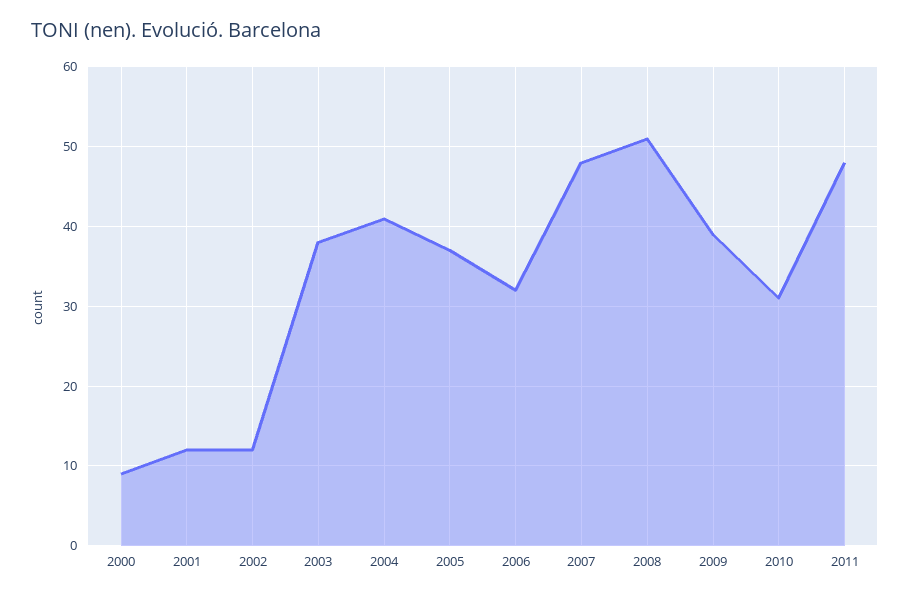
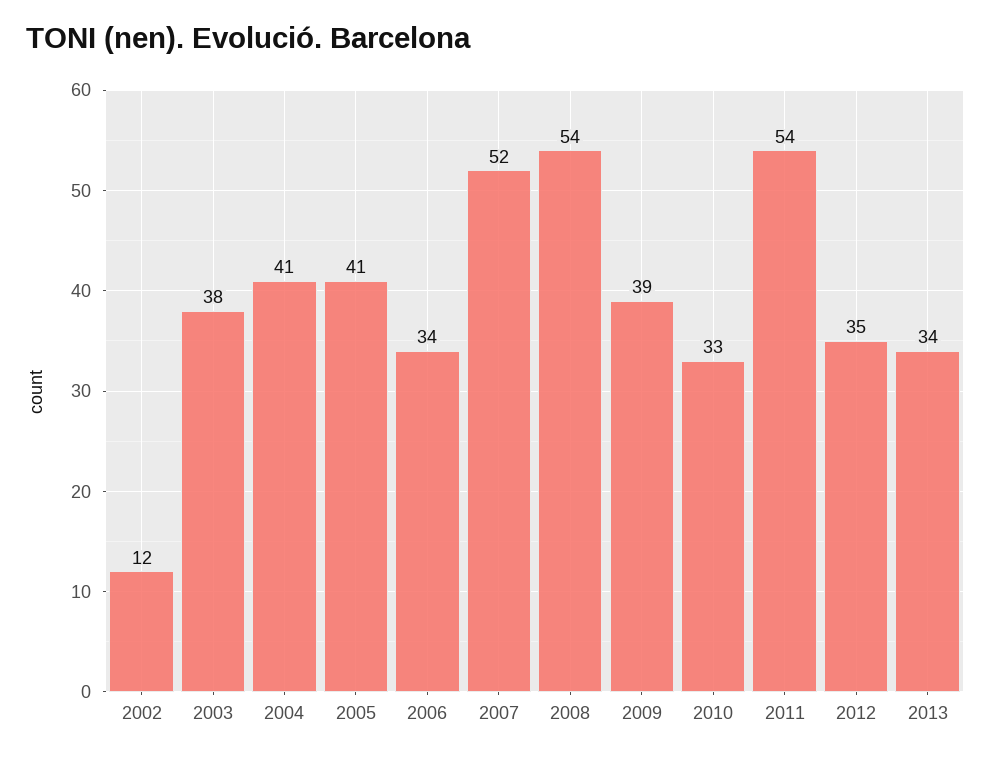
2000: 9 -> none
2001: 12 -> none
2005: 37 -> 41
2006: 32 -> 34
2007: 48 -> 52
2008: 51 -> 54
2010: 31 -> 33
2011: 48 -> 54
2012: none -> 35
2013: none -> 34

